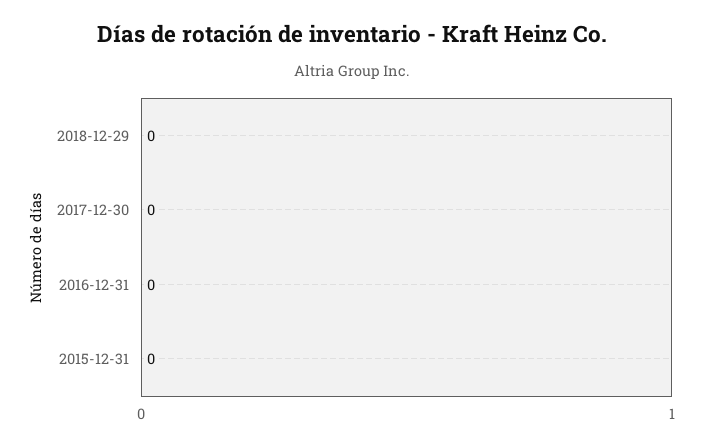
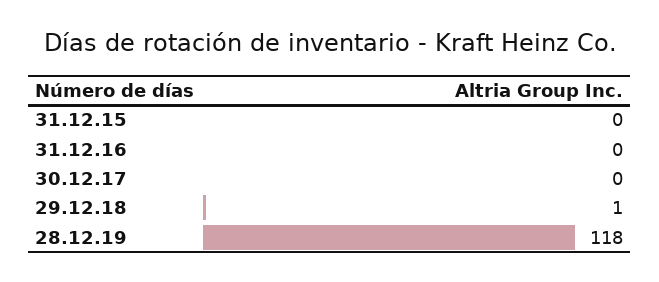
2018-12-29: 0 -> 1
28.12.19: none -> 118

